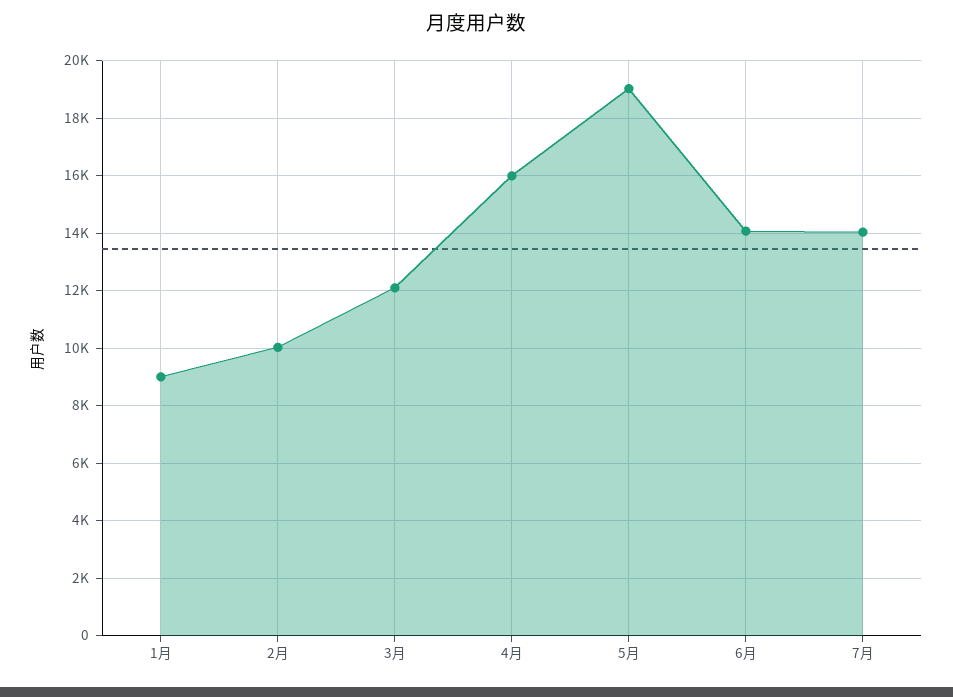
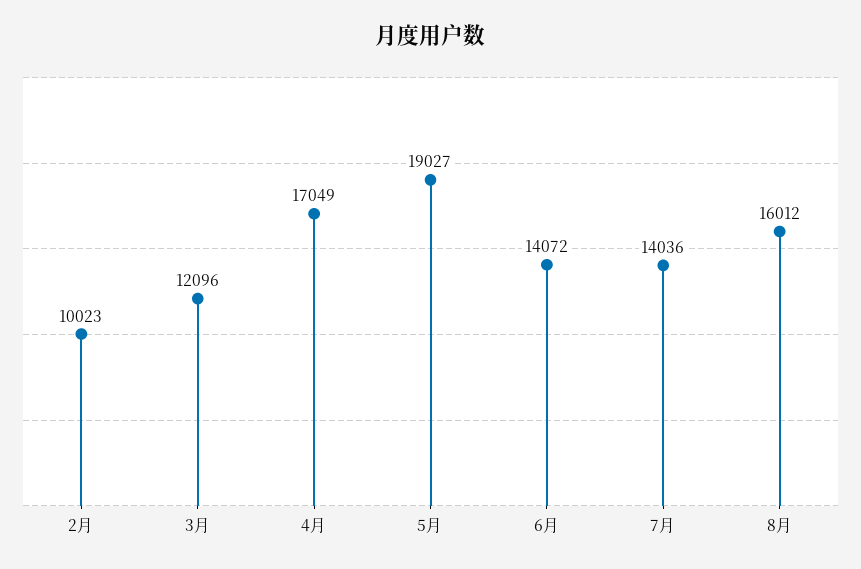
1月: 9000 -> none
4月: 16000 -> 17049
8月: none -> 16012

